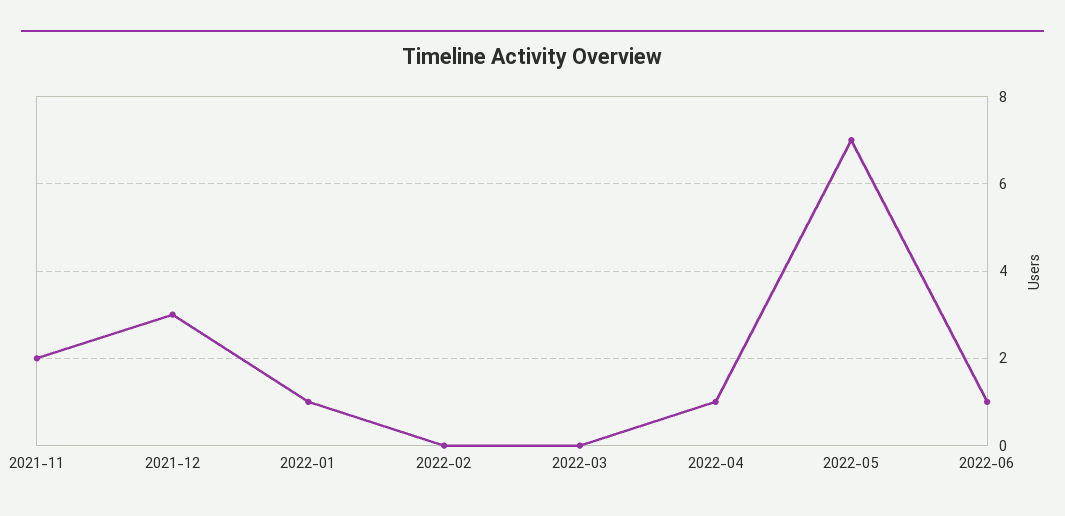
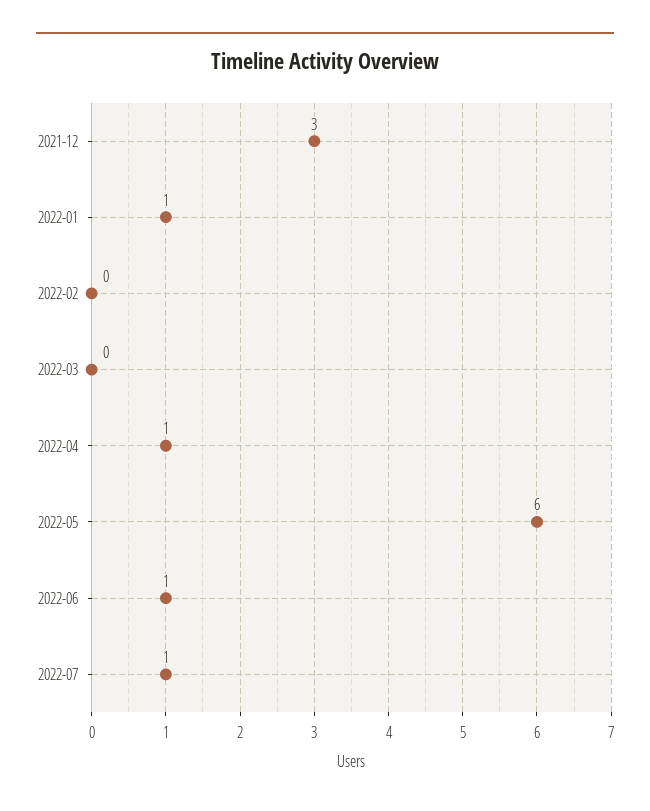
2021-11: 2 -> none
2022-05: 7 -> 6
2022-07: none -> 1

